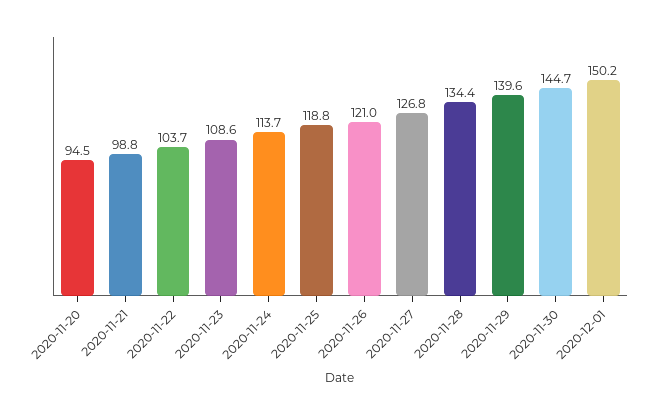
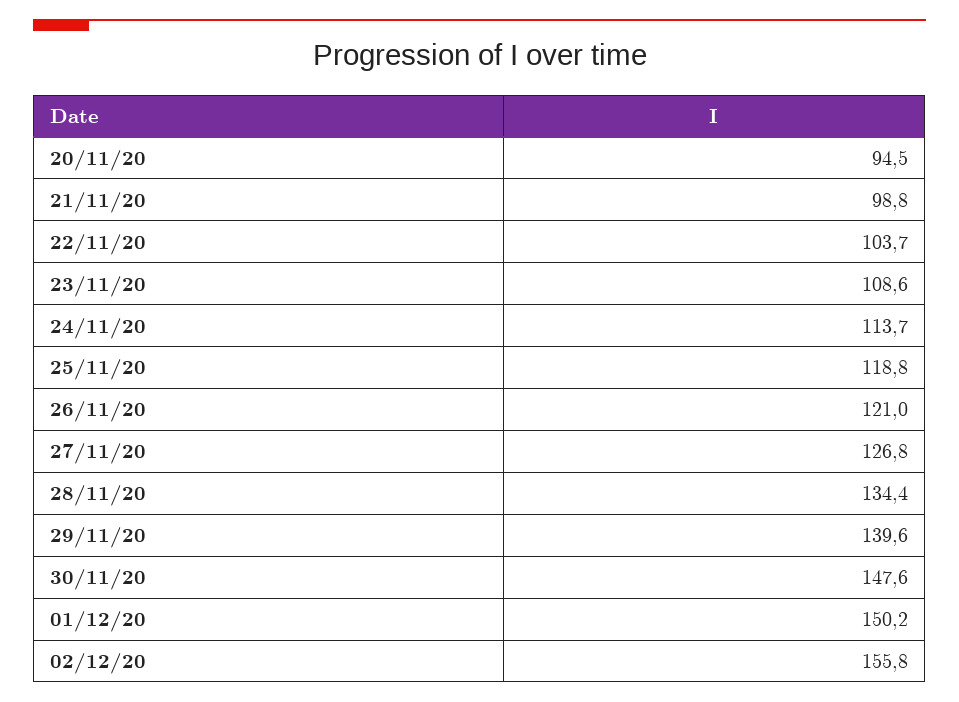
2020-11-30: 144.7 -> 147.6
02/12/20: none -> 155.8

